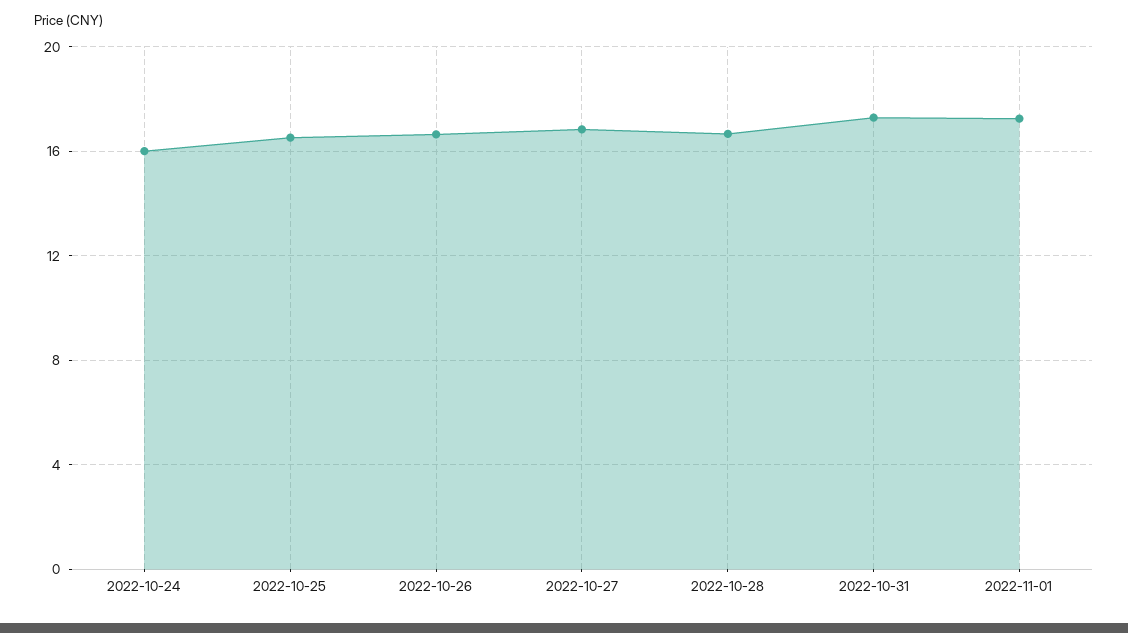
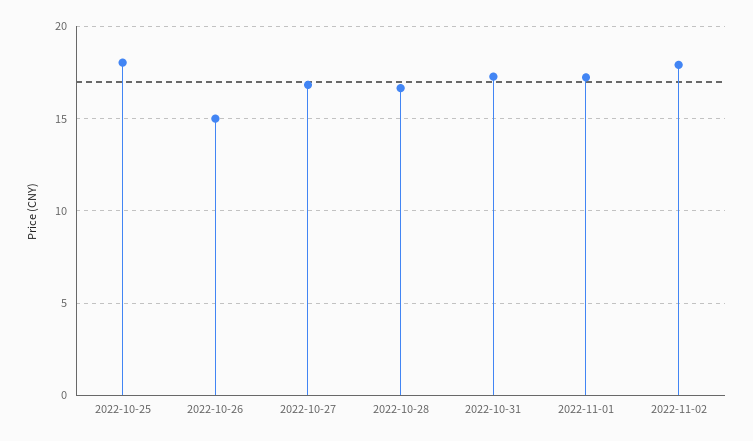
2022-10-24: 16 -> none
2022-10-25: 16.5 -> 18
2022-10-26: 16.5 -> 15
2022-11-02: none -> 18

